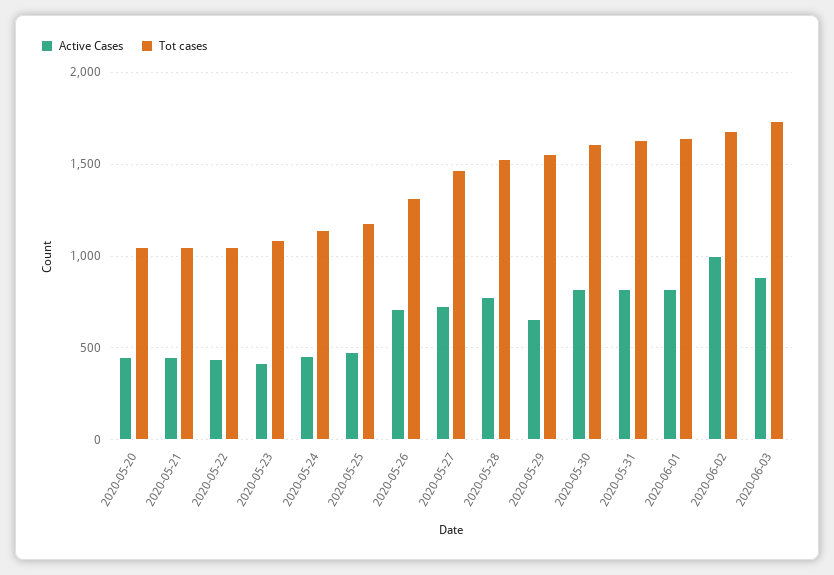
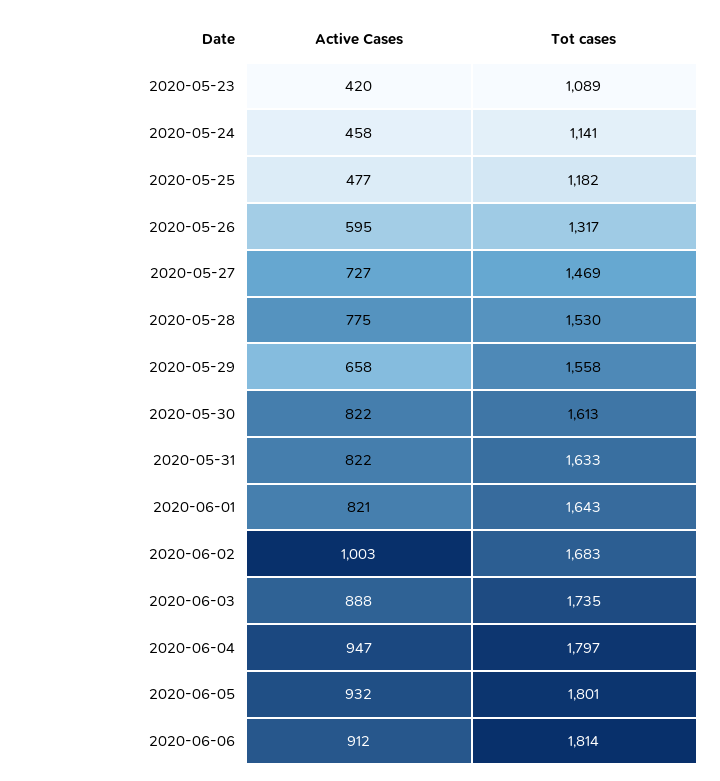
Active Cases, 2020-05-20: 450 -> none
Tot cases, 2020-05-20: 1050 -> none
Active Cases, 2020-05-21: 450 -> none
Tot cases, 2020-05-21: 1050 -> none
Active Cases, 2020-05-22: 450 -> none
Tot cases, 2020-05-22: 1050 -> none
Active Cases, 2020-05-26: 700 -> 595
Active Cases, 2020-06-04: none -> 947
Tot cases, 2020-06-04: none -> 1797
Active Cases, 2020-06-05: none -> 932
Tot cases, 2020-06-05: none -> 1801
Active Cases, 2020-06-06: none -> 912
Tot cases, 2020-06-06: none -> 1814

